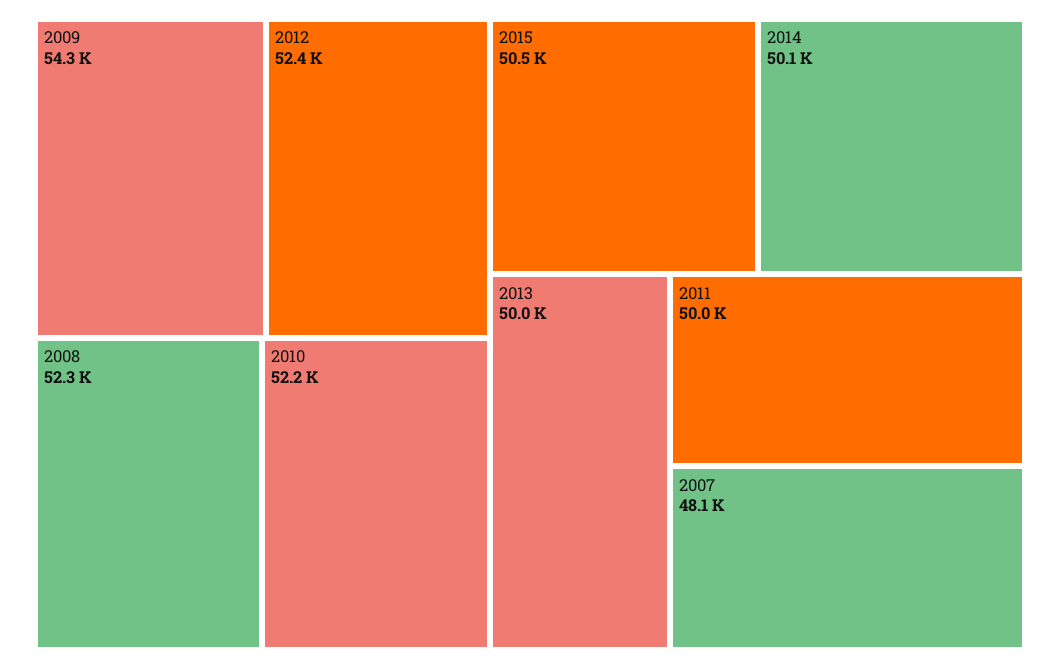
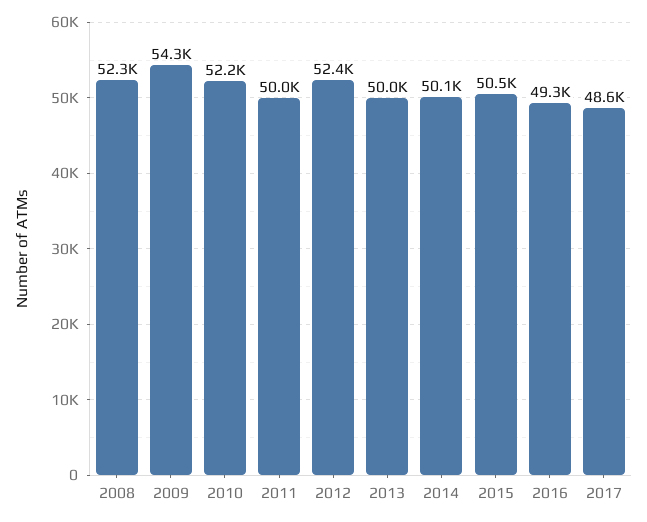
2007: 48100 -> none
2016: none -> 49300
2017: none -> 48600

